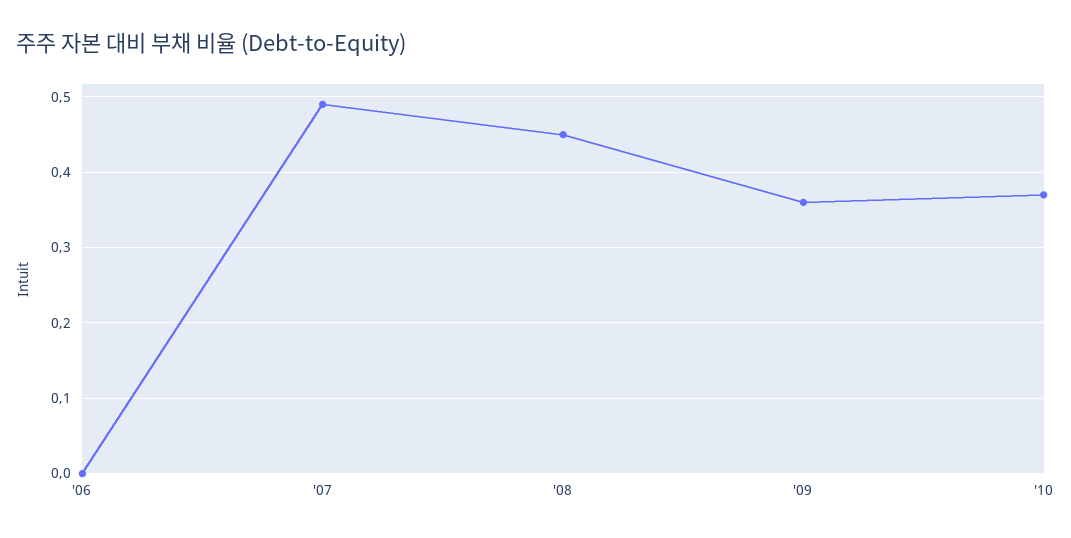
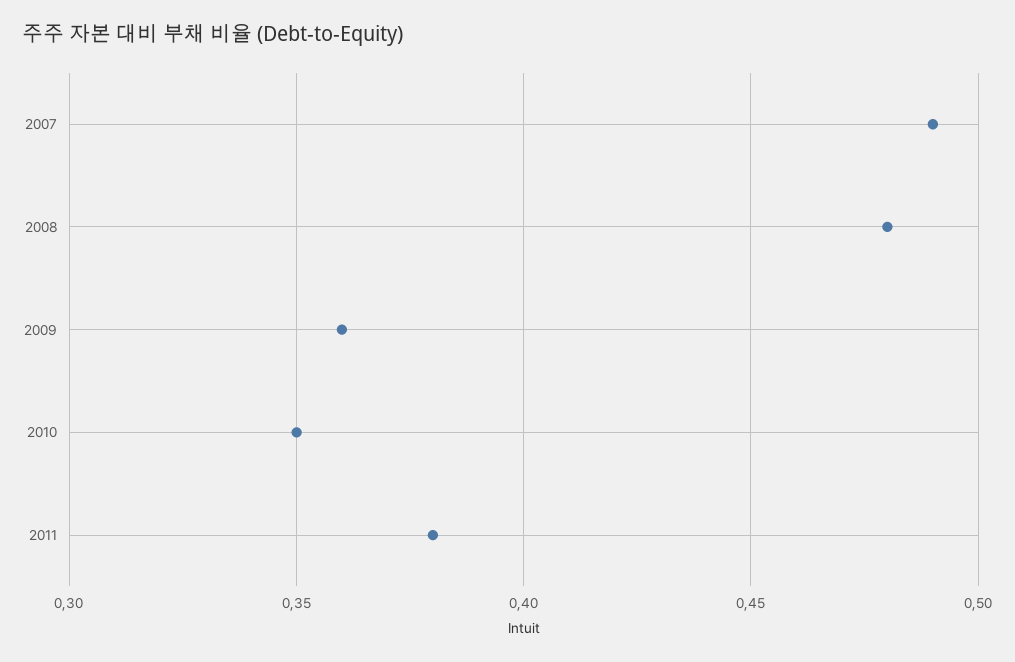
'06: 0 -> none
'08: 0.45 -> 0.48
'10: 0.37 -> 0.35
2011: none -> 0.38

